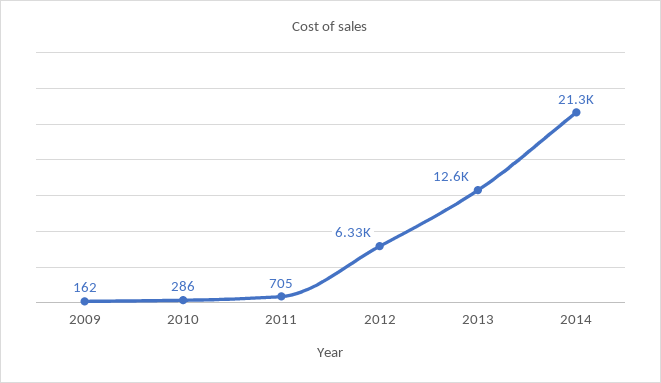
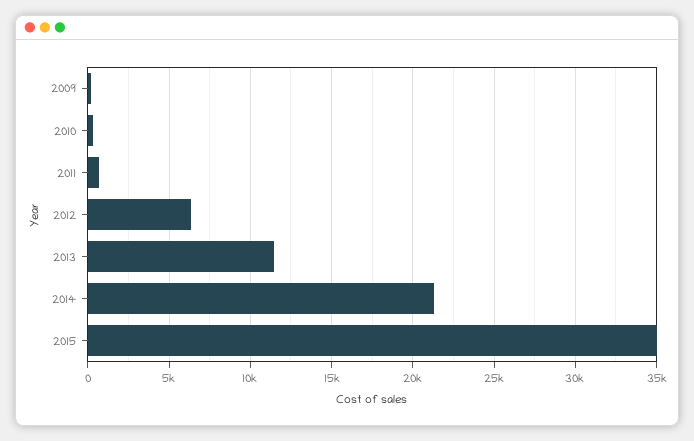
2013: 12600 -> 11500
2015: none -> 35000

